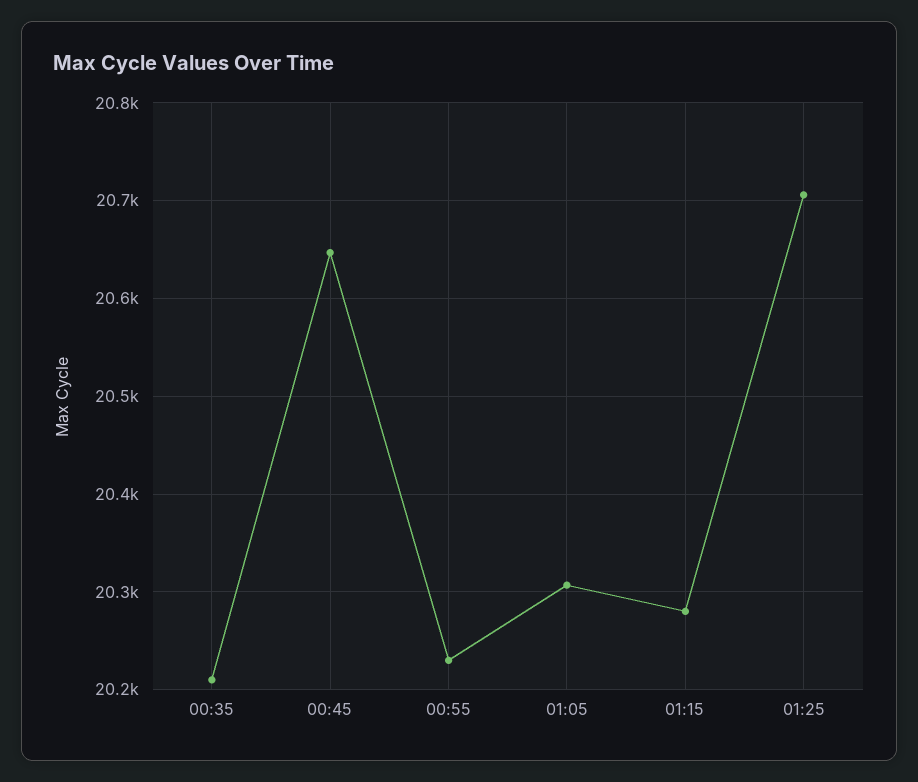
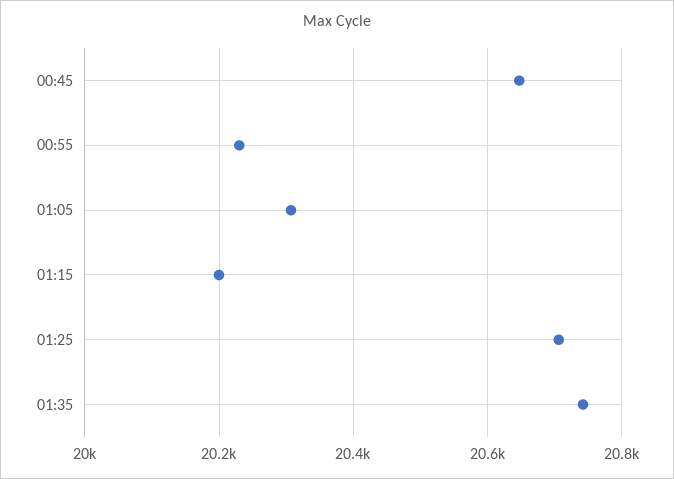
00:35: 20210 -> none
01:15: 20280 -> 20200
01:35: none -> 20740

